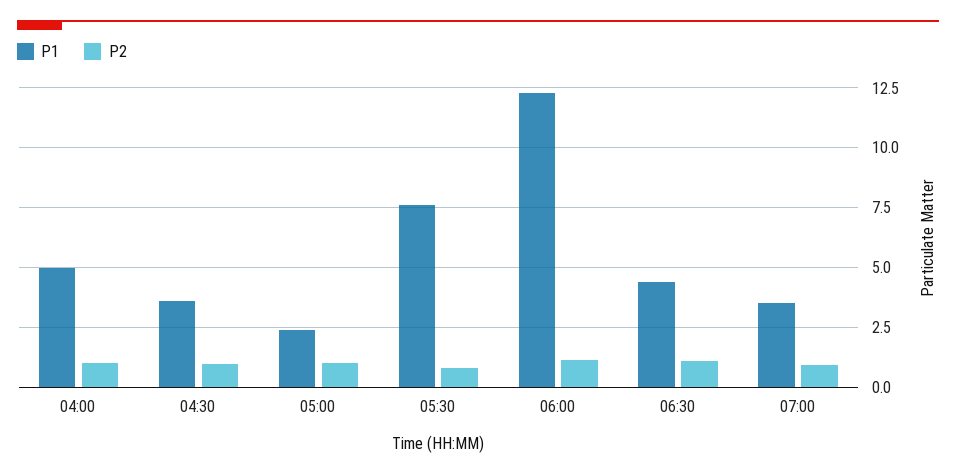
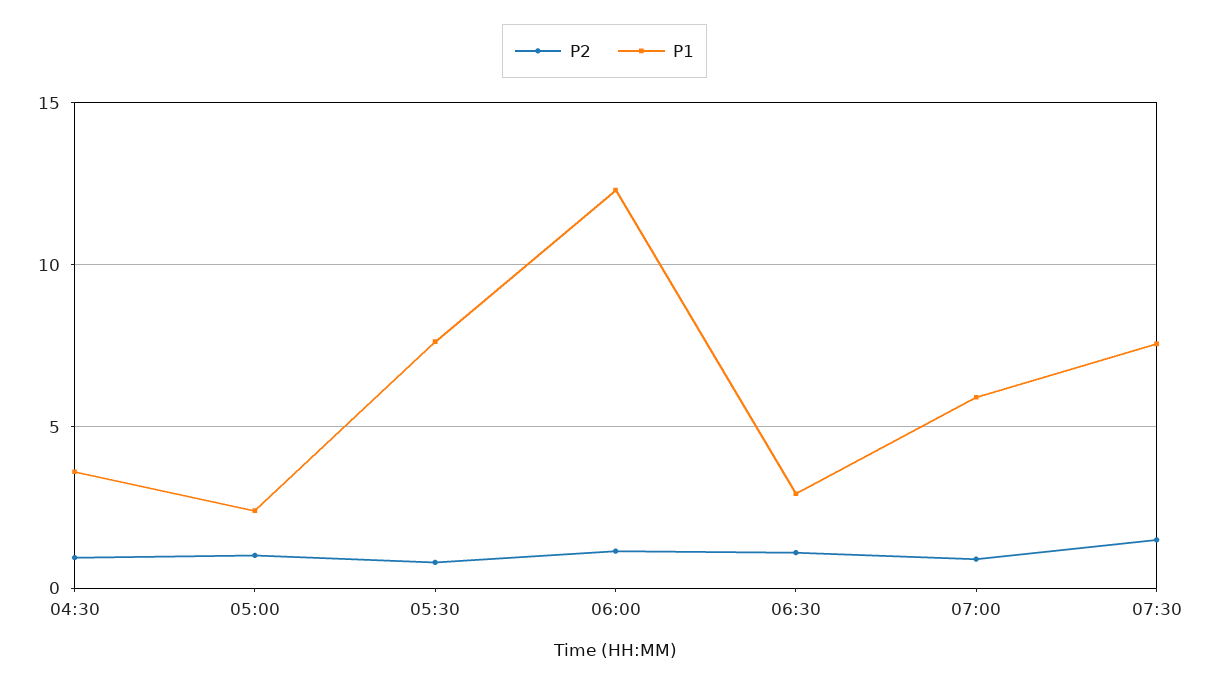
P1, 04:00: 5 -> none
P2, 04:00: 1 -> none
P1, 06:30: 4.5 -> 3
P1, 07:00: 3.5 -> 6
P2, 07:30: none -> 1.5
P1, 07:30: none -> 7.5

